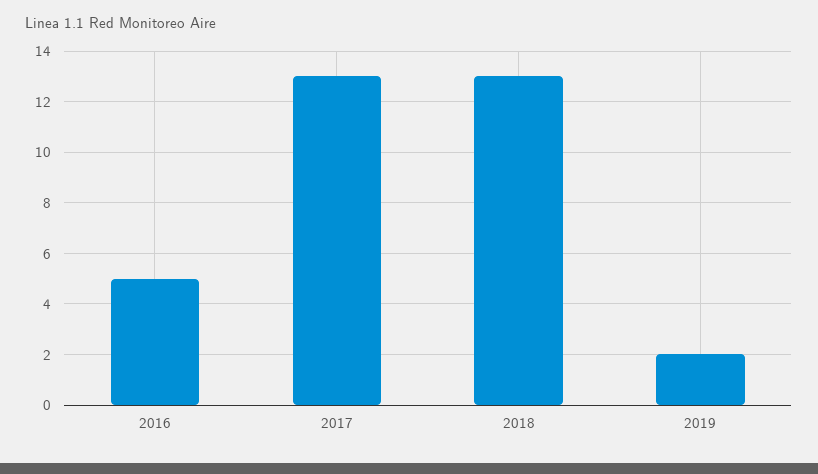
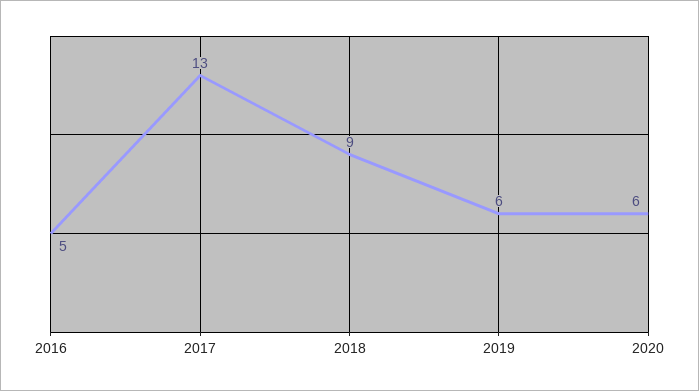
2018: 13 -> 9
2019: 2 -> 6
2020: none -> 6

